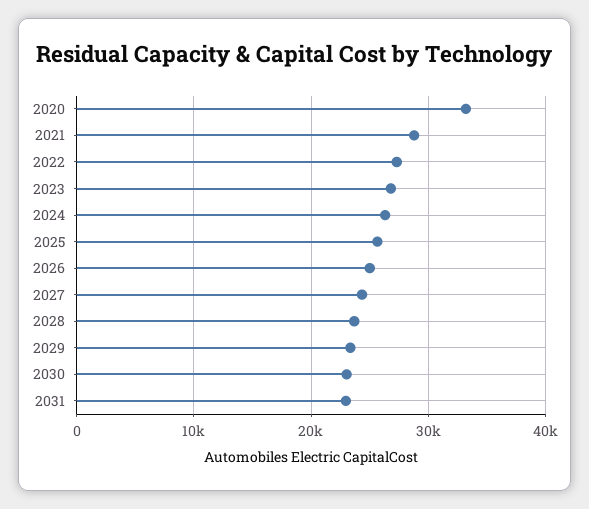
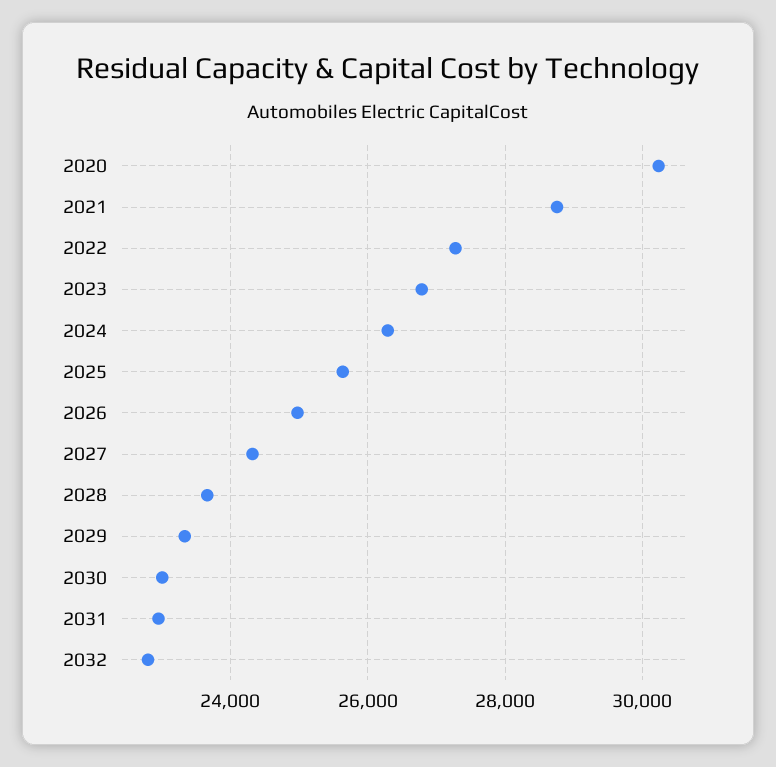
2020: 33000 -> 30200
2032: none -> 22800

